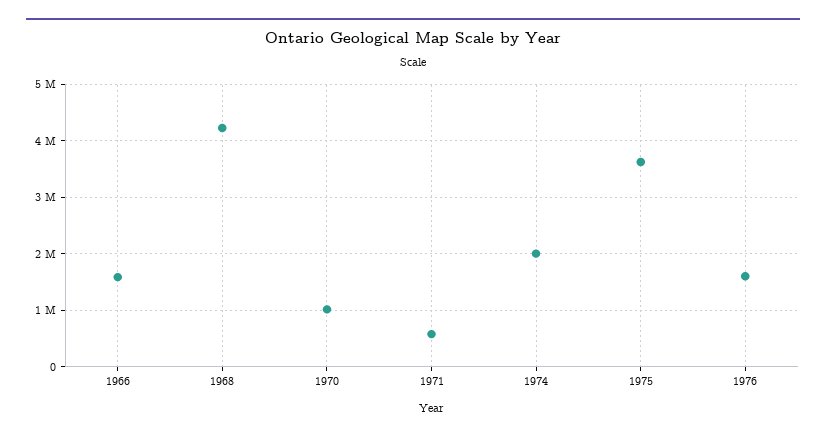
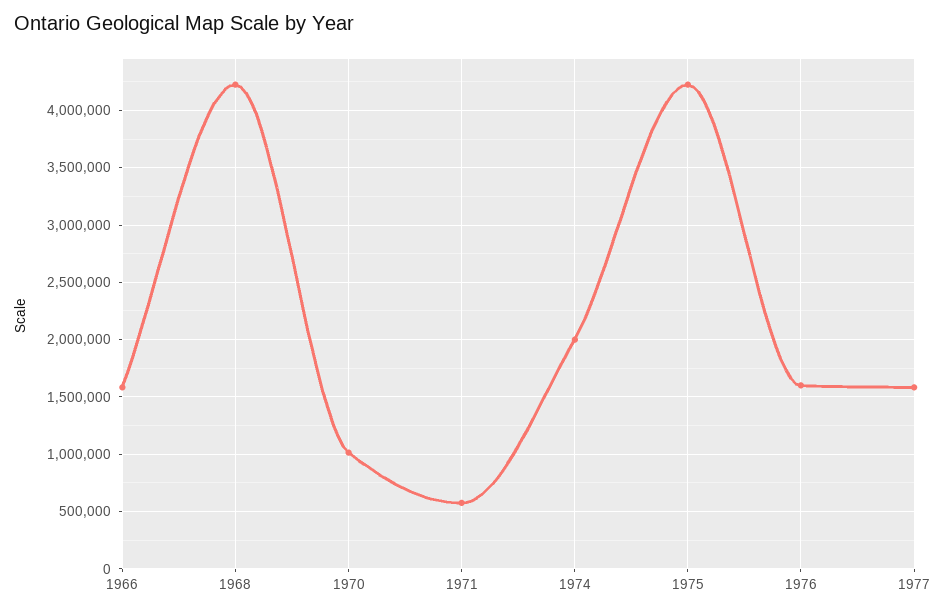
1975: 3600000 -> 4200000
1977: none -> 1600000

